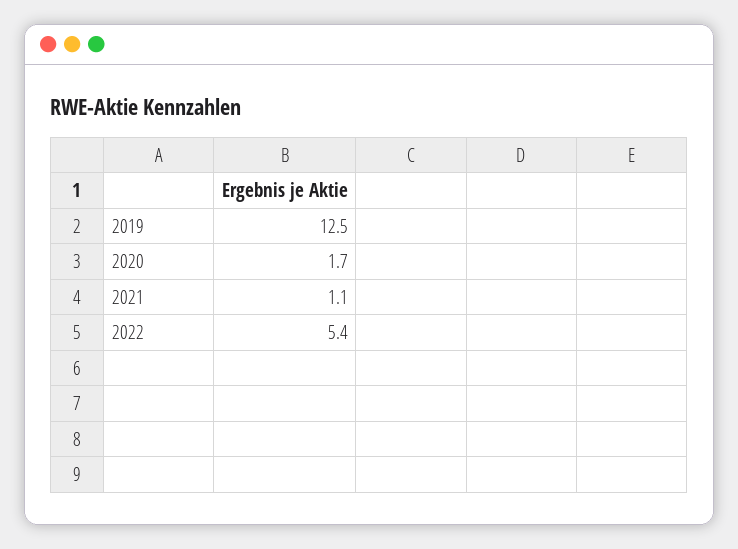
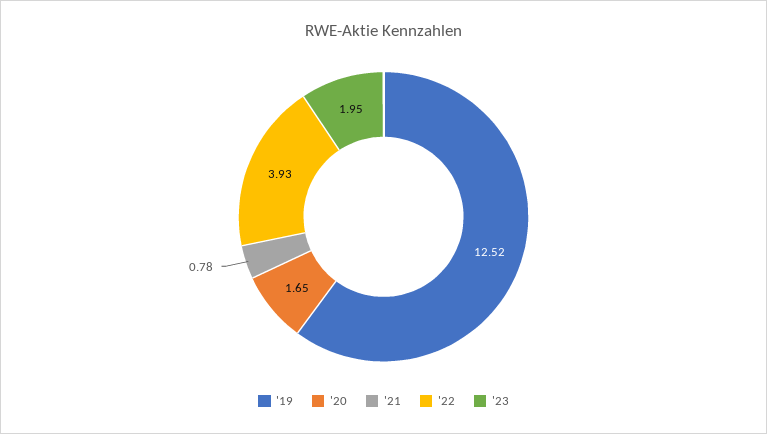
2021: 1.1 -> 0.78
2022: 5.4 -> 3.93
'23: none -> 1.95

